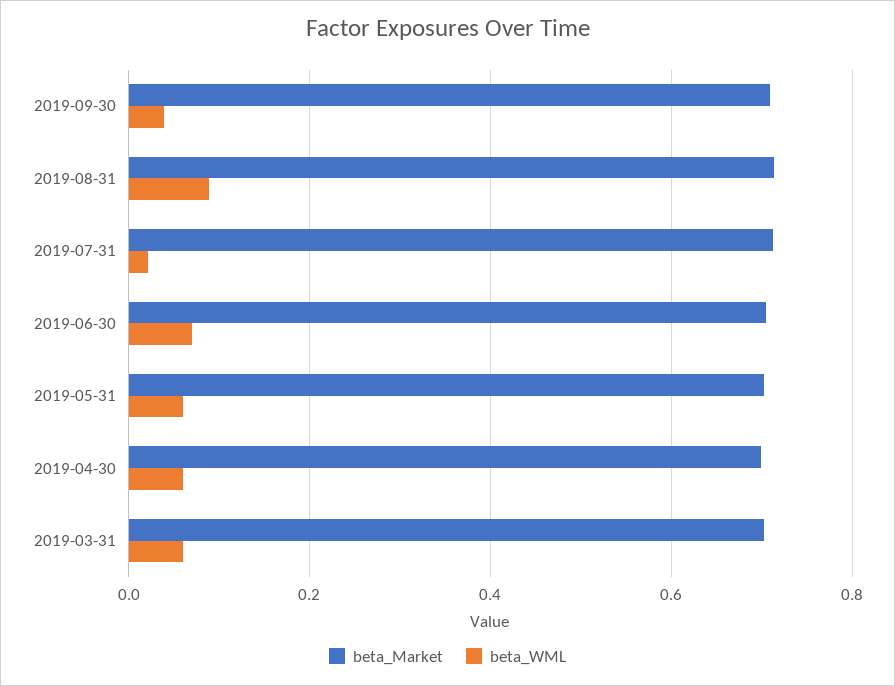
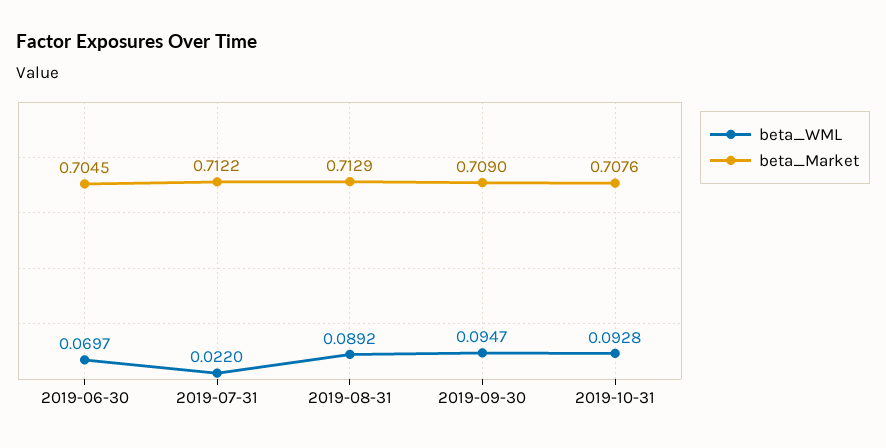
beta_WML, 2019-09-30: 0.04 -> 0.0947
beta_Market, 2019-05-31: 0.7 -> none
beta_WML, 2019-05-31: 0.06 -> none
beta_Market, 2019-04-30: 0.7 -> none
beta_WML, 2019-04-30: 0.06 -> none
beta_Market, 2019-03-31: 0.7 -> none
beta_WML, 2019-03-31: 0.06 -> none
beta_WML, 2019-10-31: none -> 0.0928
beta_Market, 2019-10-31: none -> 0.7076

